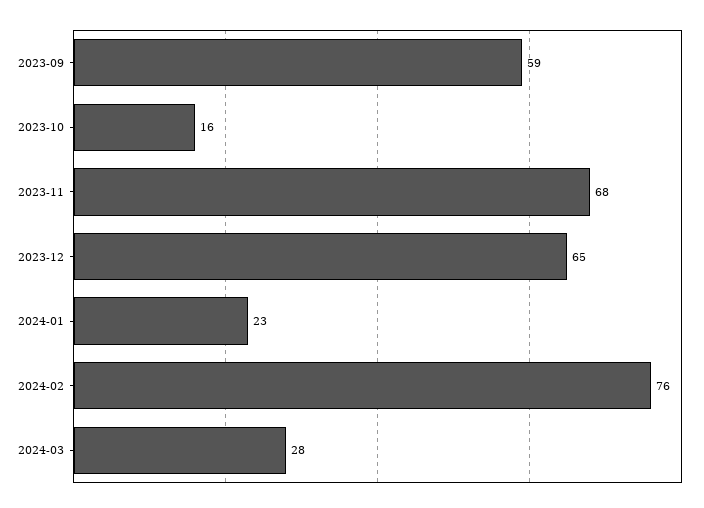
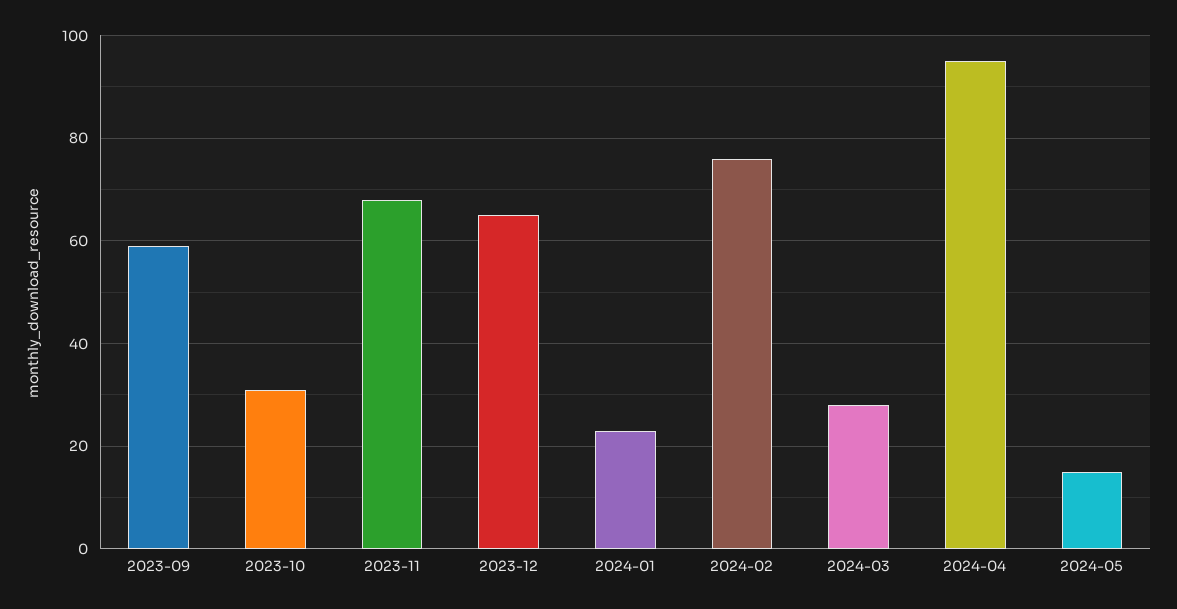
2023-10: 16 -> 30
2024-04: none -> 95
2024-05: none -> 15

